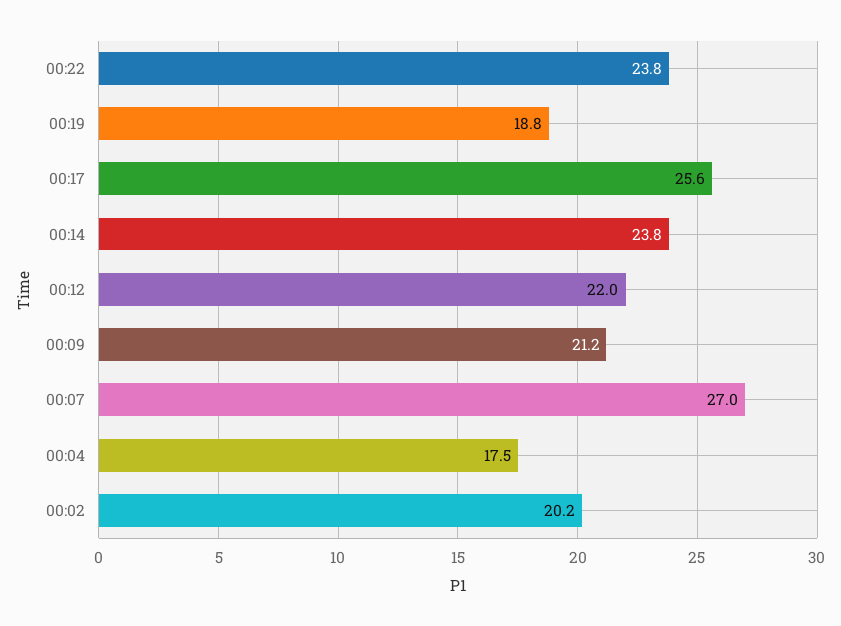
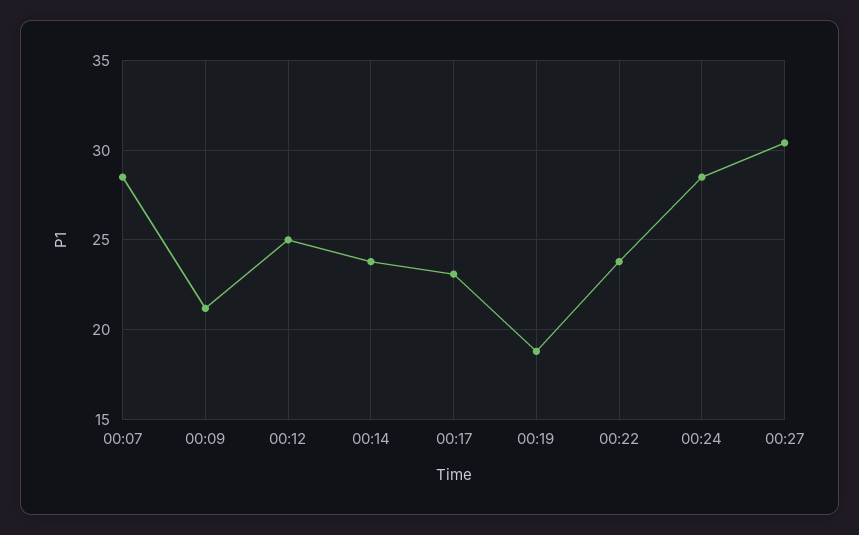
00:17: 25.6 -> 23
00:12: 22 -> 25
00:07: 27 -> 28.5
00:04: 17.5 -> none
00:02: 20.2 -> none
00:24: none -> 28.5
00:27: none -> 30.5

